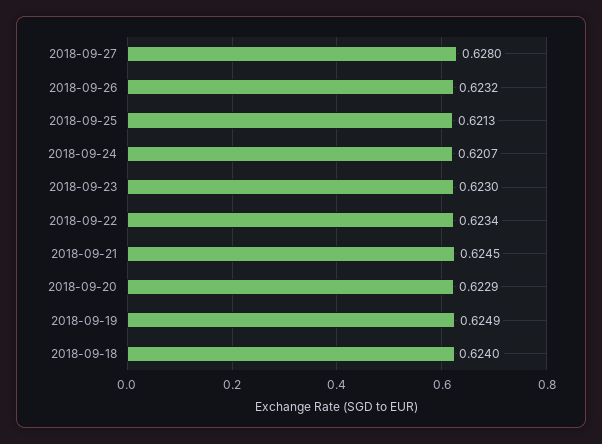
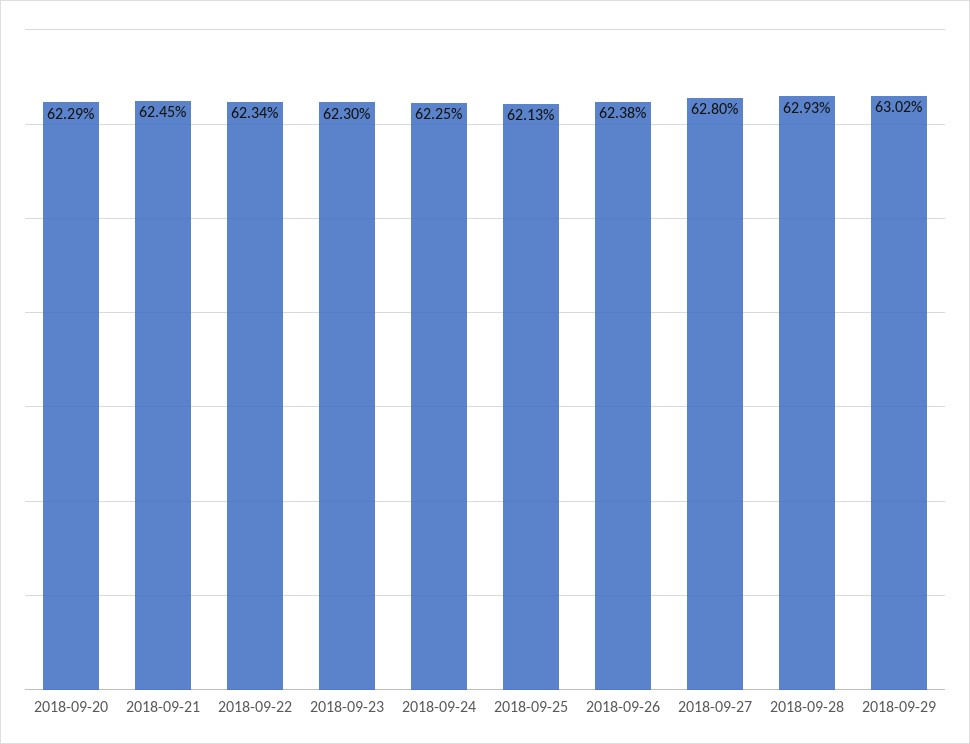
2018-09-26: 0.6232 -> 0.6238
2018-09-24: 0.6207 -> 0.6225
2018-09-19: 0.6249 -> none
2018-09-18: 0.624 -> none
2018-09-28: none -> 0.6293
2018-09-29: none -> 0.6302

